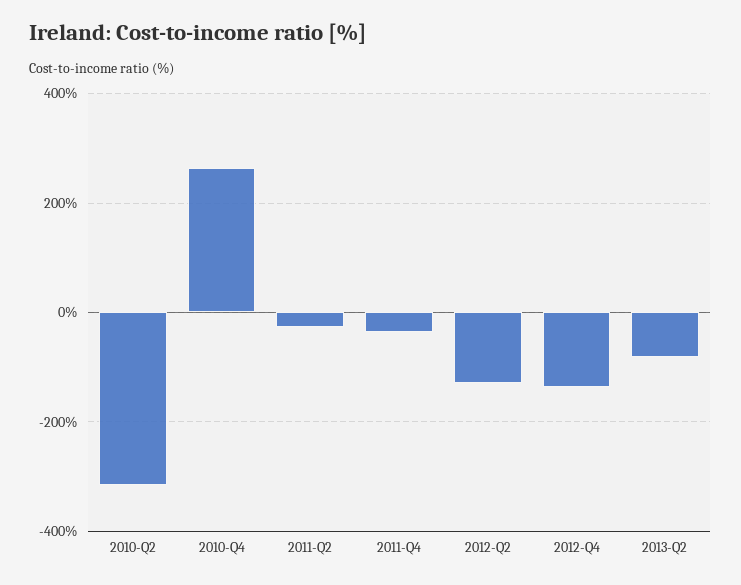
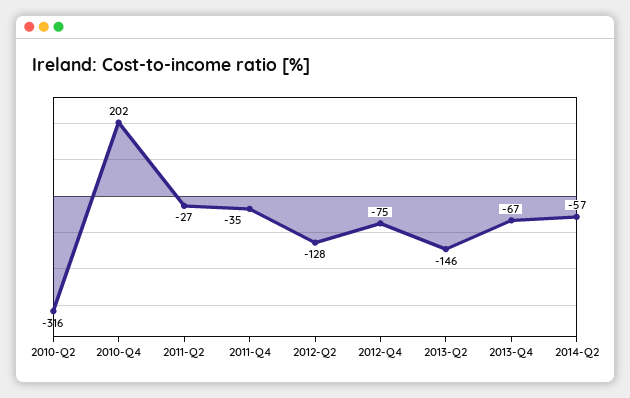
2010-Q4: 260 -> 202
2012-Q4: -140 -> -75
2013-Q2: -80 -> -146
2013-Q4: none -> -67
2014-Q2: none -> -57

